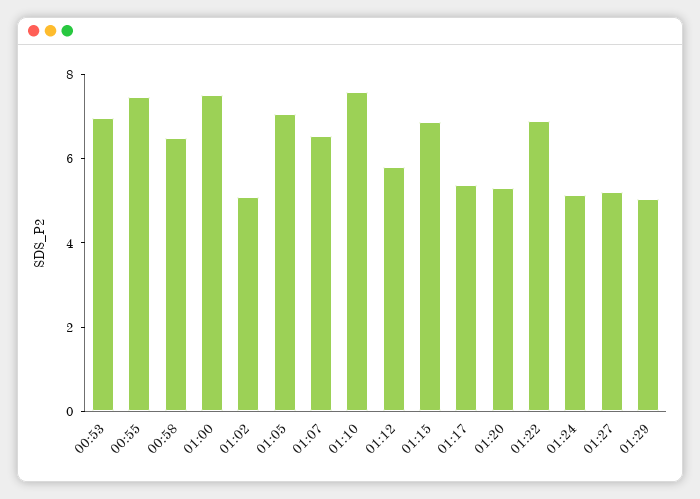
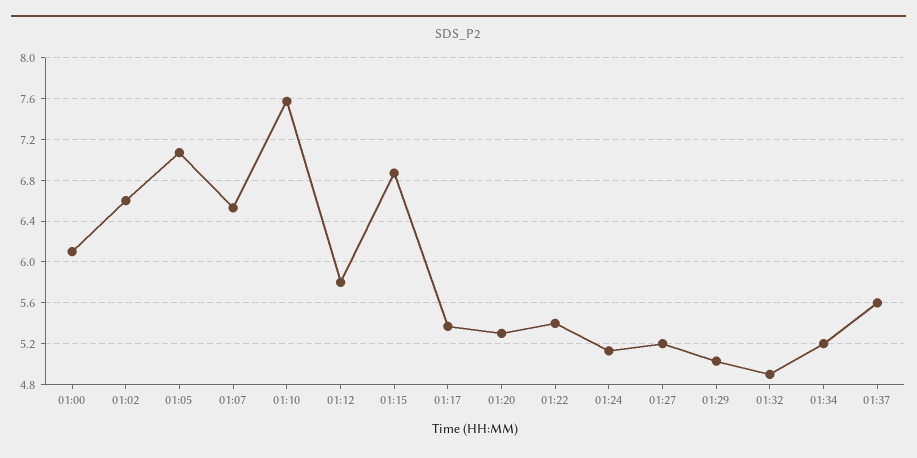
00:53: 7 -> none
00:55: 7.5 -> none
00:58: 6.5 -> none
01:00: 7.5 -> 6.1
01:02: 5 -> 6.6
01:22: 7 -> 5.4
01:32: none -> 4.9
01:34: none -> 5.2
01:37: none -> 5.6

